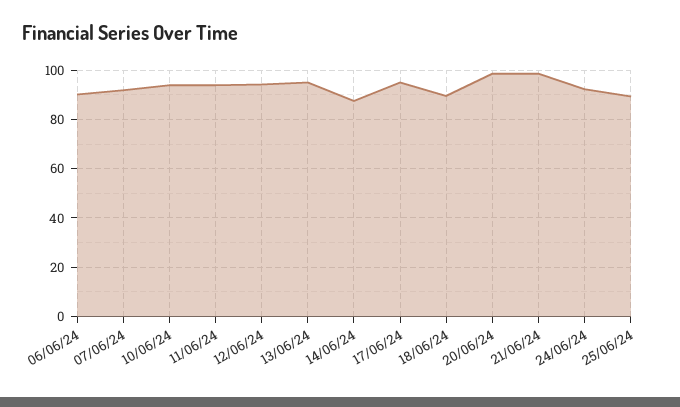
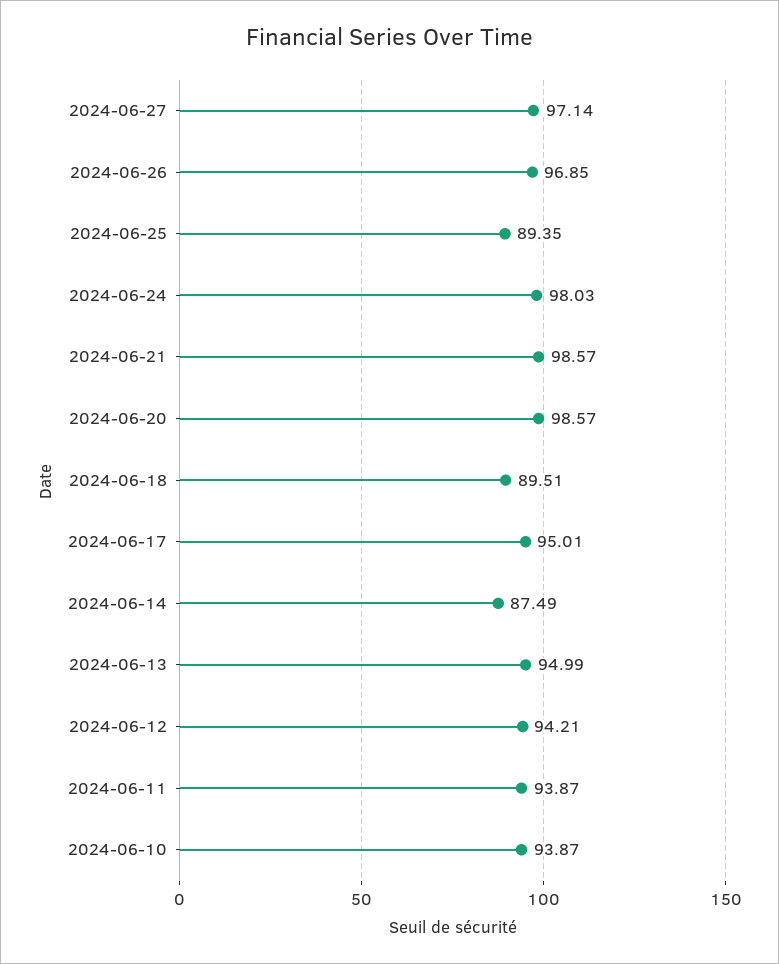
06/06/24: 90 -> none
07/06/24: 92.5 -> none
24/06/24: 92.5 -> 98.03
2024-06-27: none -> 97.14
2024-06-26: none -> 96.85

